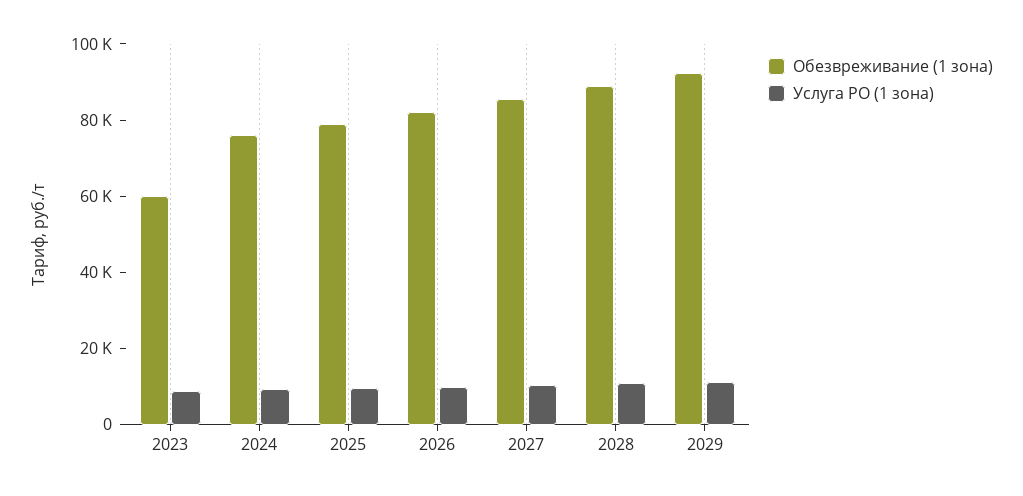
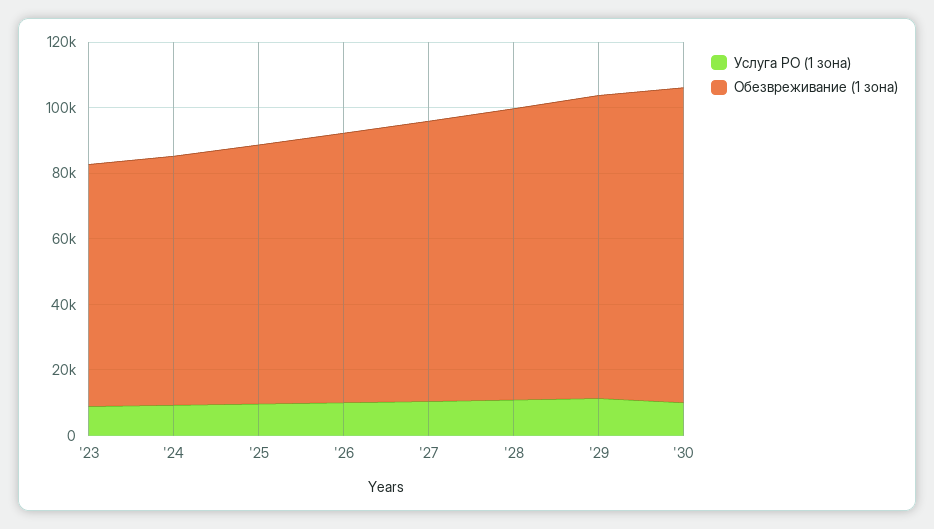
Обезвреживание (1 зона), 2023: 60000 -> 75000
Услуга РО (1 зона), '30: none -> 10000
Обезвреживание (1 зона), '30: none -> 95000

